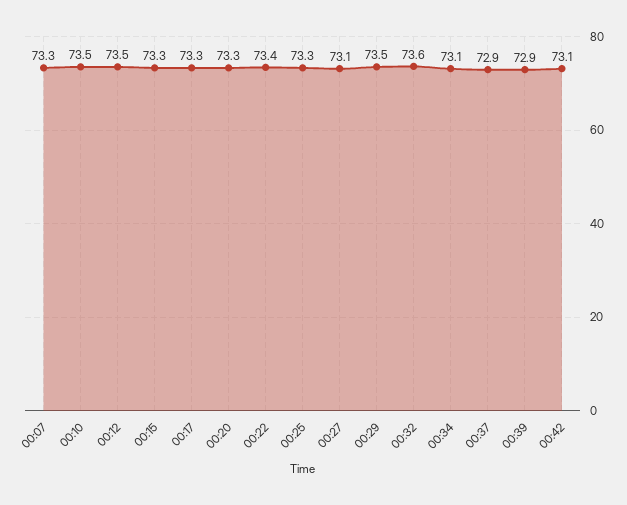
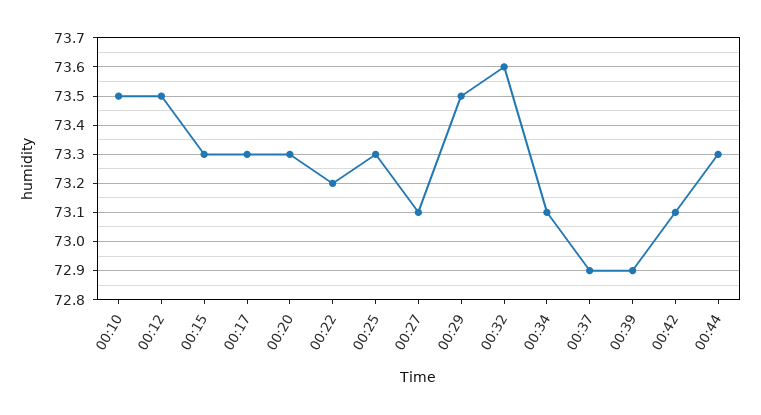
00:07: 73.3 -> none
00:22: 73.4 -> 73.2
00:44: none -> 73.3

